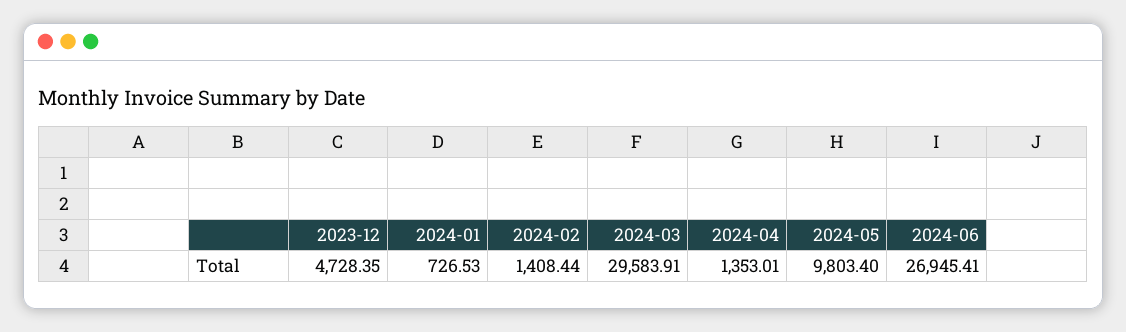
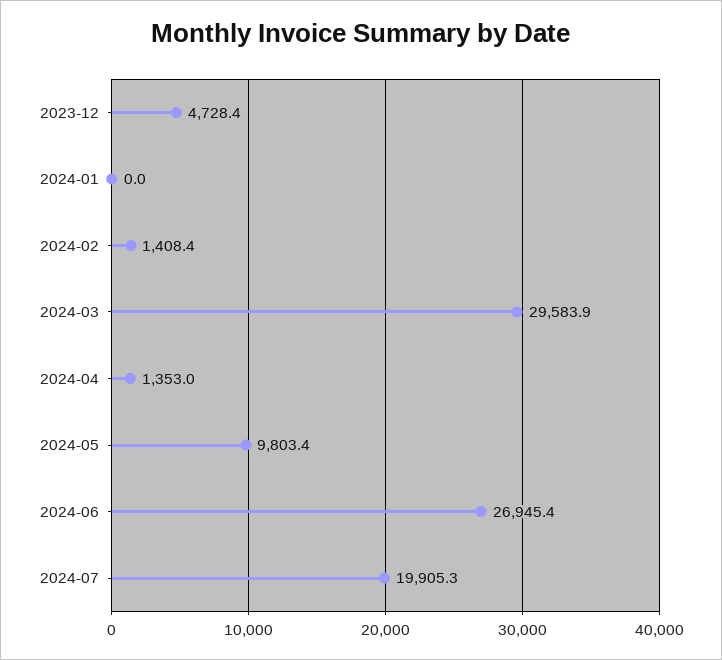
2024-01: 726.53 -> 0
2024-07: none -> 19905.3

